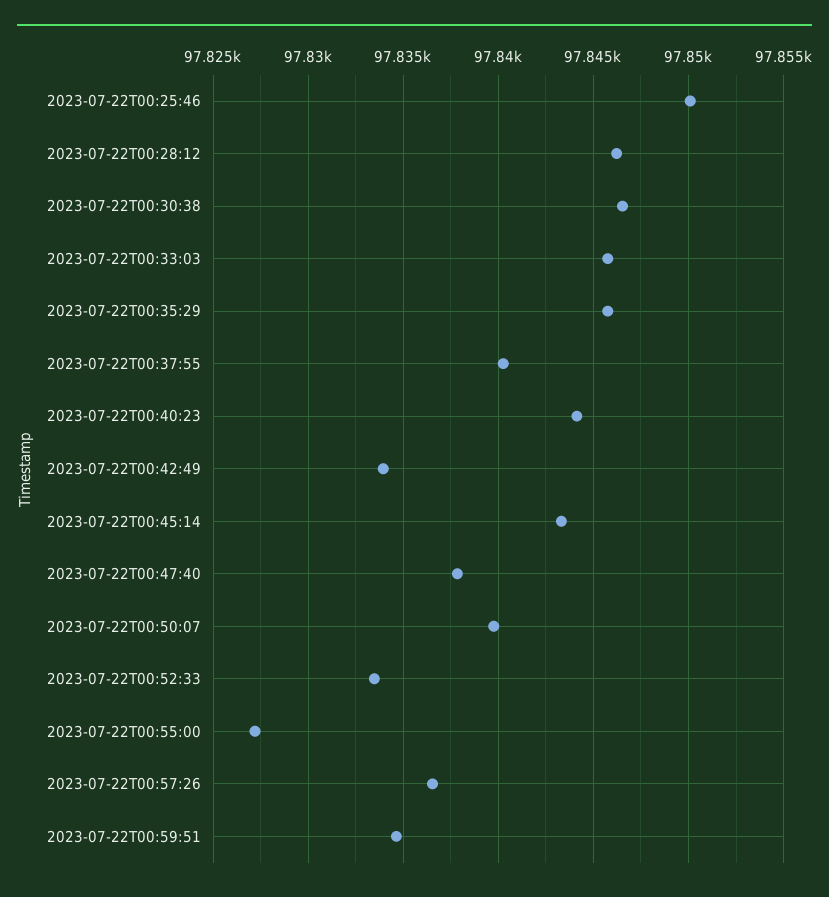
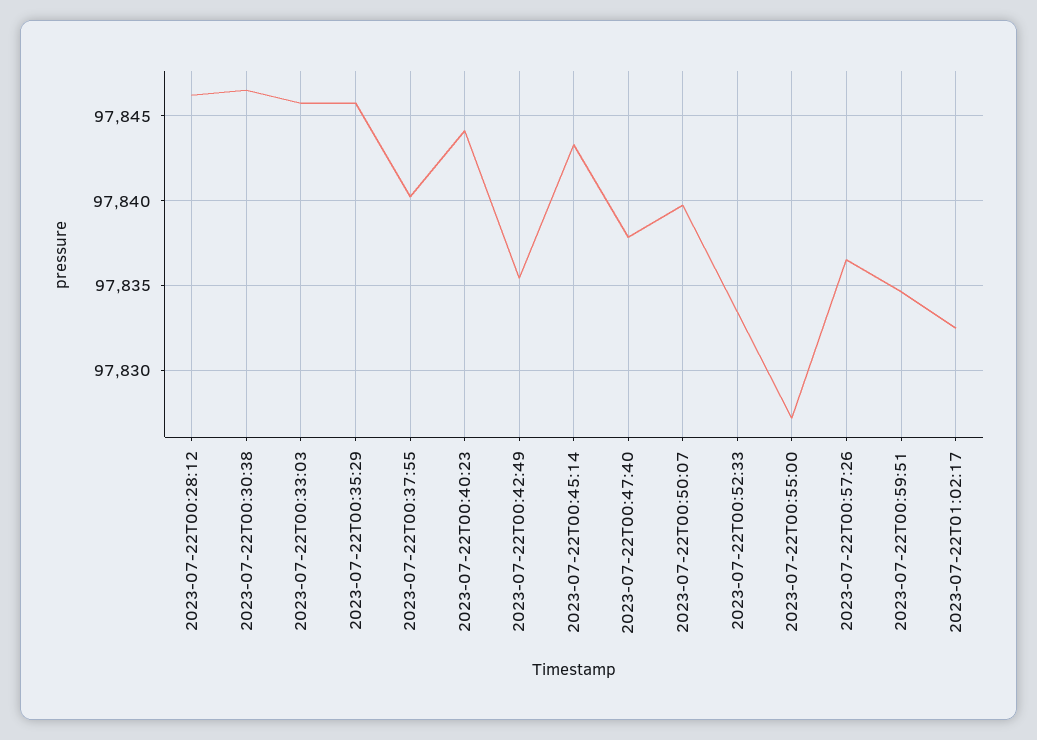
2023-07-22T00:25:46: 97850 -> none
2023-07-22T00:42:49: 97834 -> 97835.5
2023-07-22T01:02:17: none -> 97832.5

